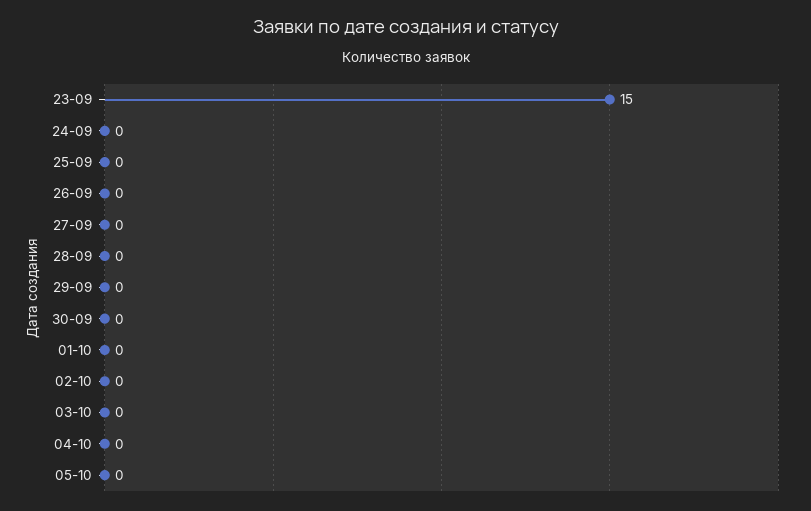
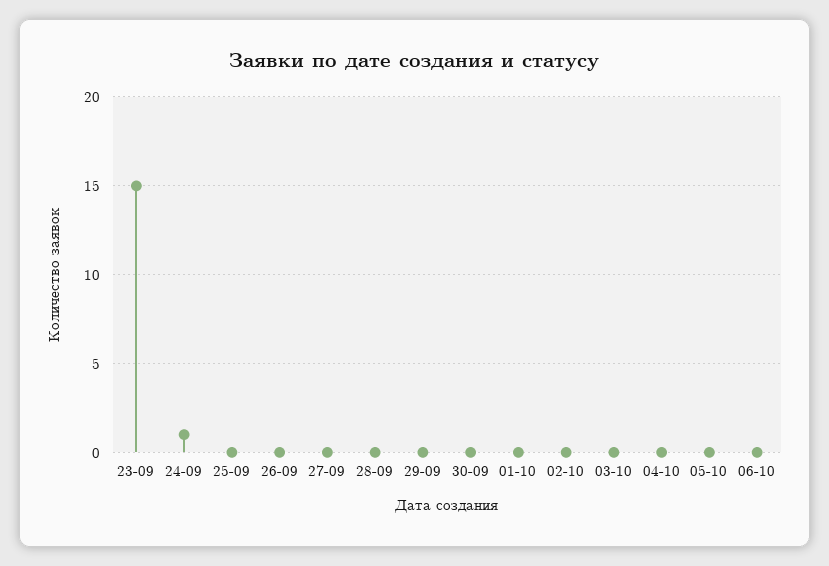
24-09: 0 -> 1
06-10: none -> 0

